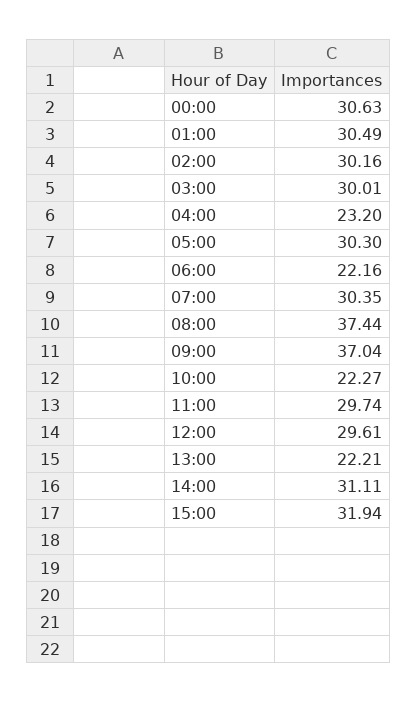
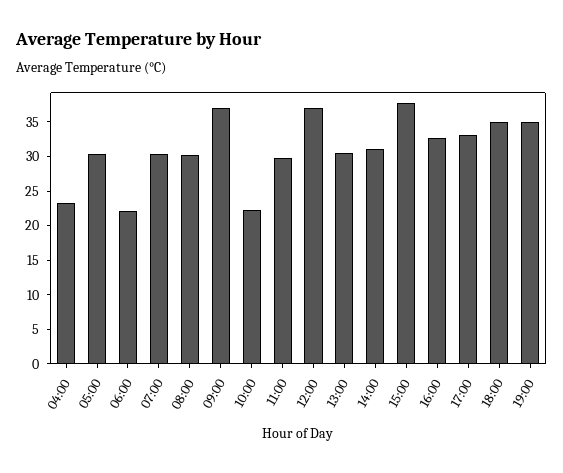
00:00: 30.63 -> none
01:00: 30.49 -> none
02:00: 30.16 -> none
03:00: 30.01 -> none
08:00: 37.44 -> 30
12:00: 29.61 -> 37.5
13:00: 22.21 -> 30
15:00: 31.94 -> 37.5
16:00: none -> 32.5
17:00: none -> 32.5
18:00: none -> 35
19:00: none -> 35

